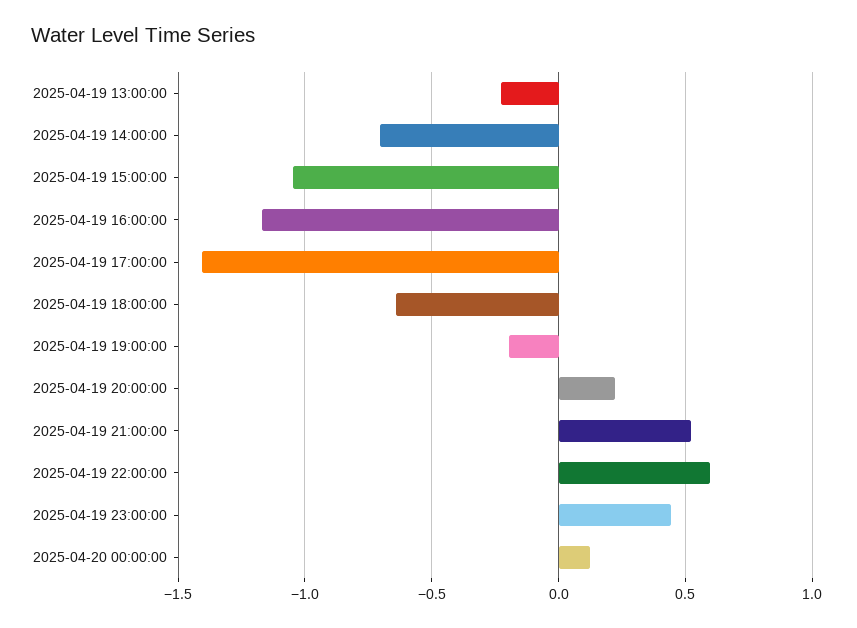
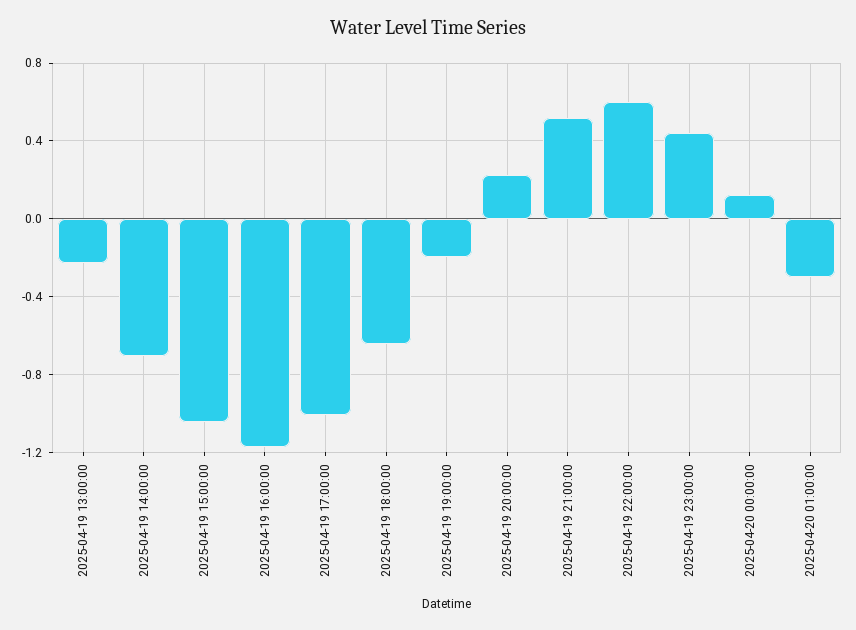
2025-04-19 17:00:00: -1.4 -> -1
2025-04-20 01:00:00: none -> -0.3

